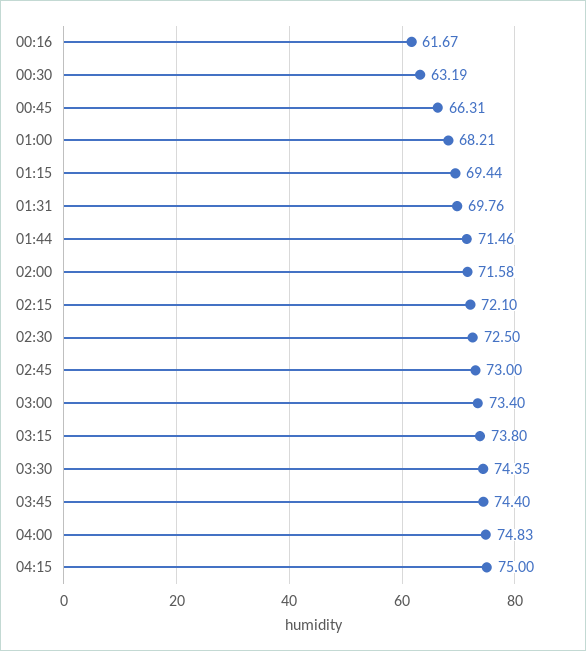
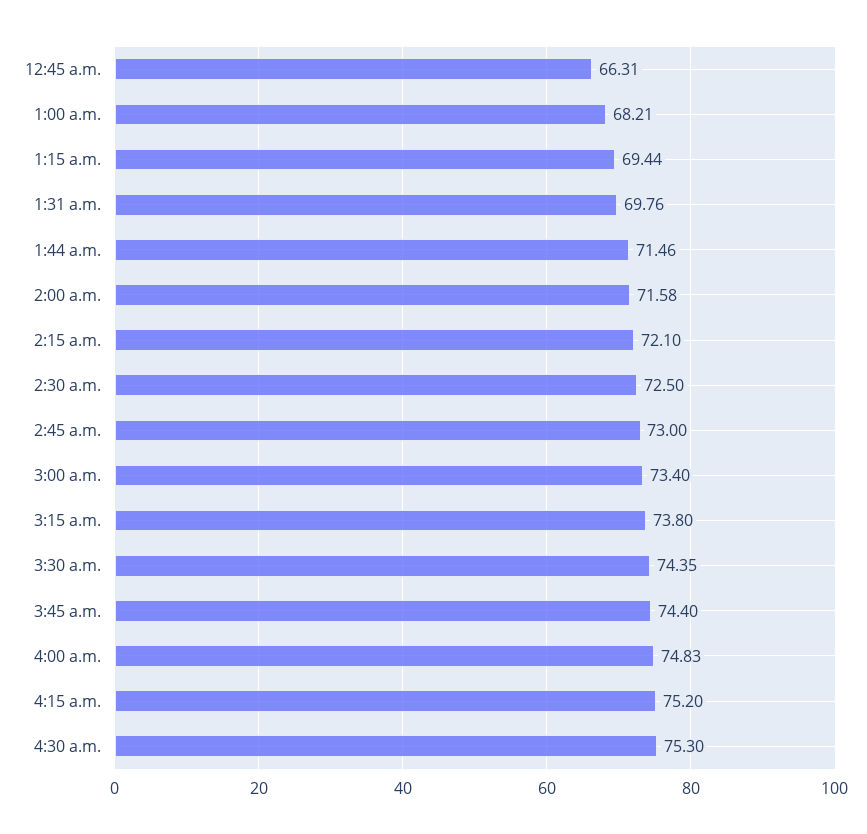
00:16: 61.67 -> none
00:30: 63.19 -> none
04:15: 75 -> 75.2
4:30 a.m.: none -> 75.3

